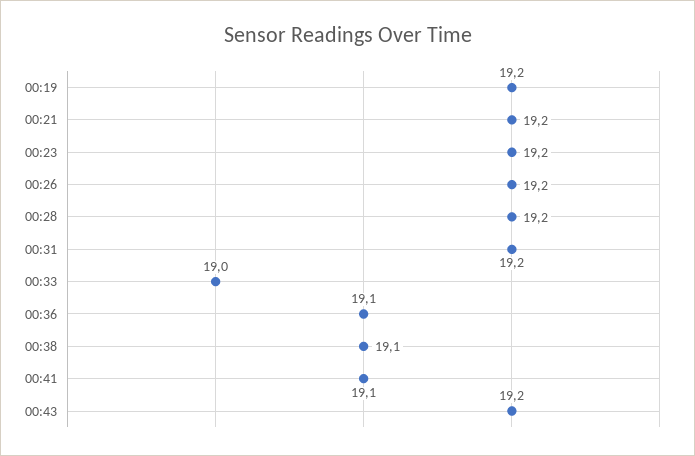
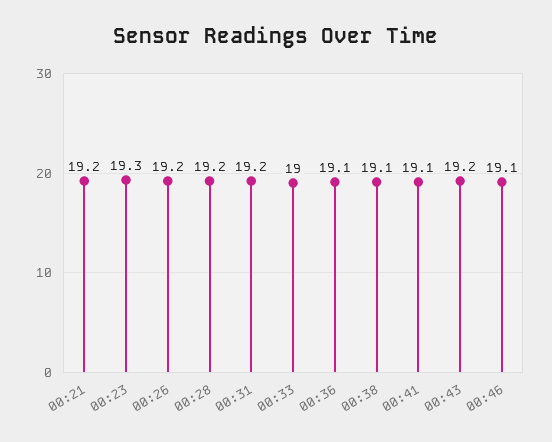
00:19: 19.2 -> none
00:23: 19.2 -> 19.3
00:46: none -> 19.1

